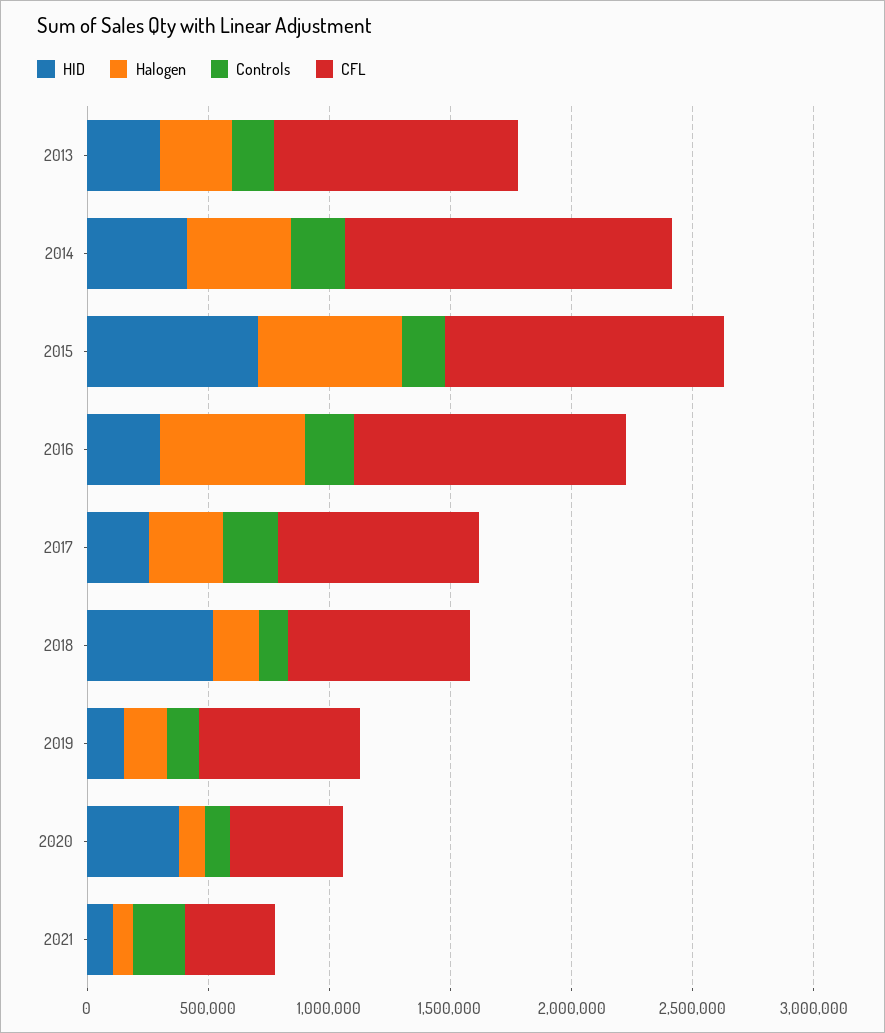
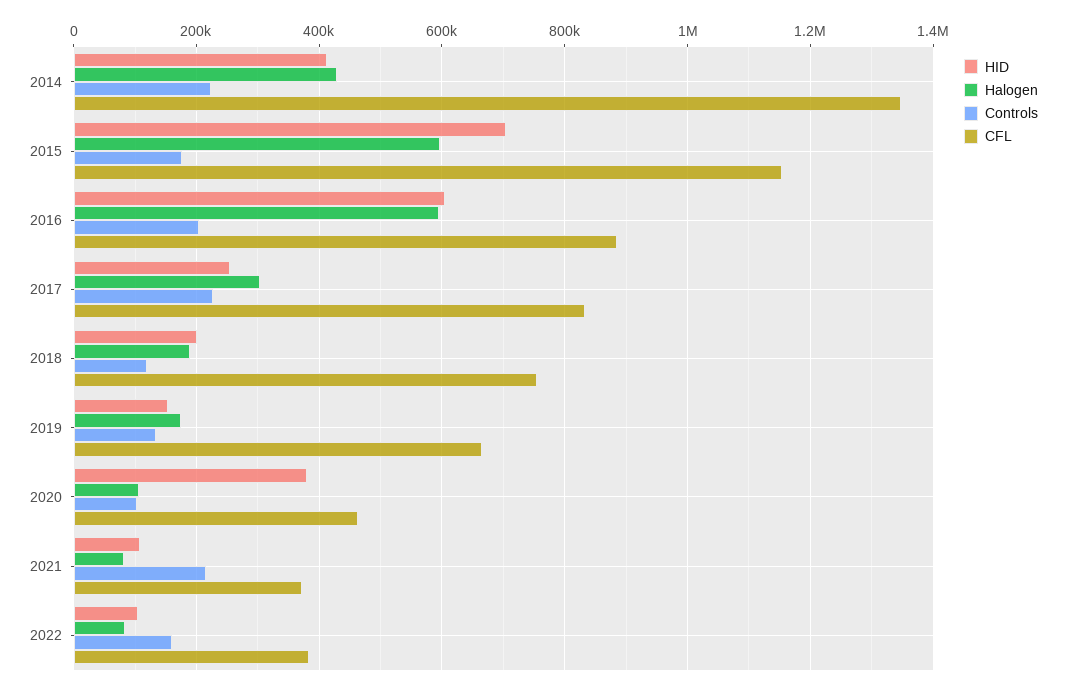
HID, 2013: 300000 -> none
Halogen, 2013: 300000 -> none
Controls, 2013: 200000 -> none
CFL, 2013: 1000000 -> none
HID, 2016: 300000 -> 600000
CFL, 2016: 1100000 -> 880000
HID, 2018: 500000 -> 200000
HID, 2022: none -> 100000
Halogen, 2022: none -> 80000
Controls, 2022: none -> 160000
CFL, 2022: none -> 380000

